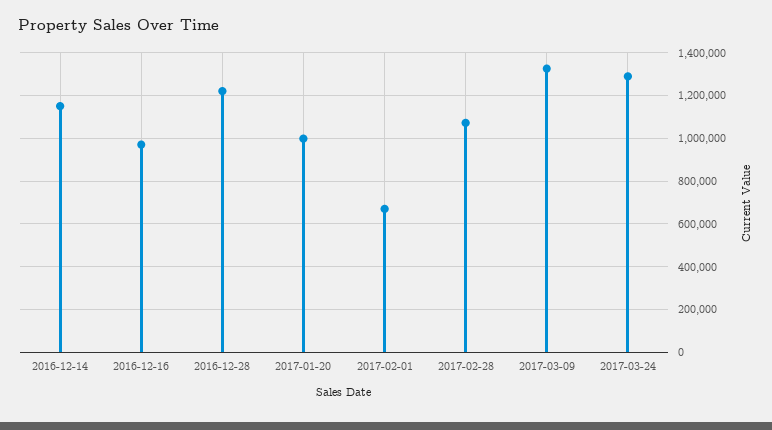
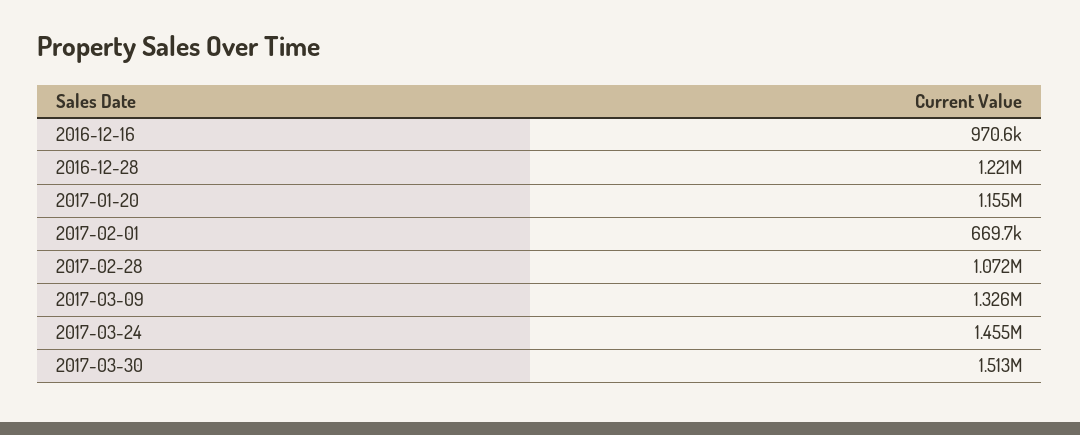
2016-12-14: 1150000 -> none
2017-01-20: 1000000 -> 1155000
2017-03-24: 1300000 -> 1455000
2017-03-30: none -> 1513000

